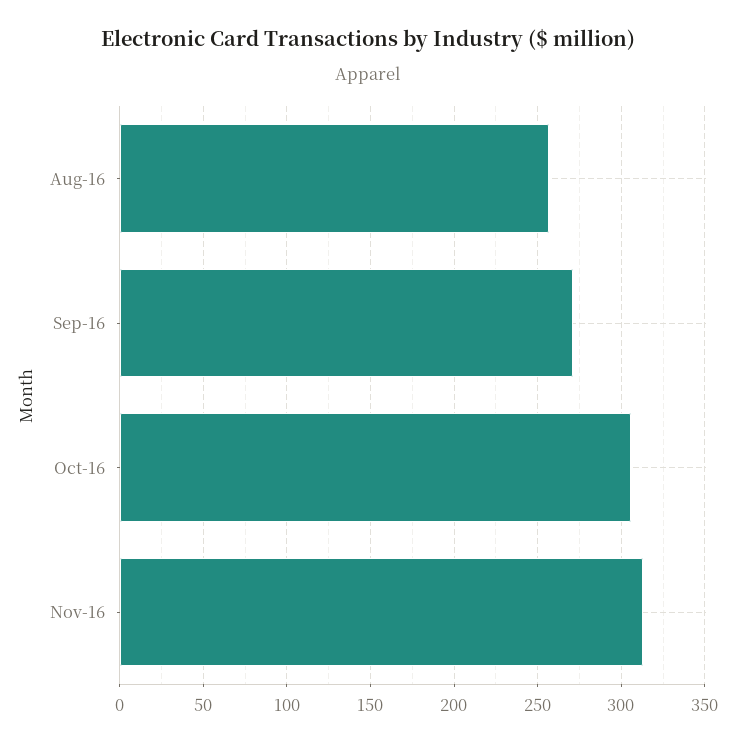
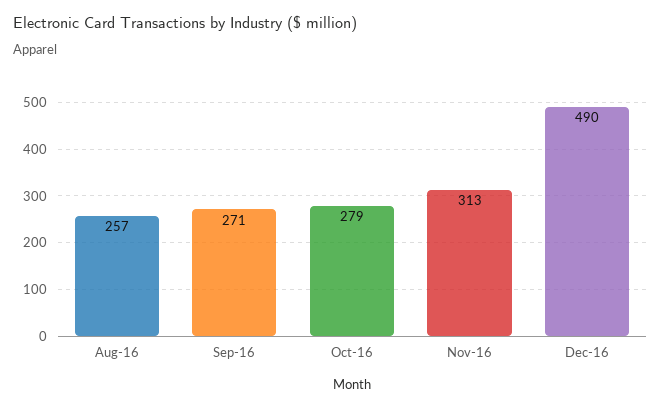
Oct-16: 305 -> 279
Dec-16: none -> 490

